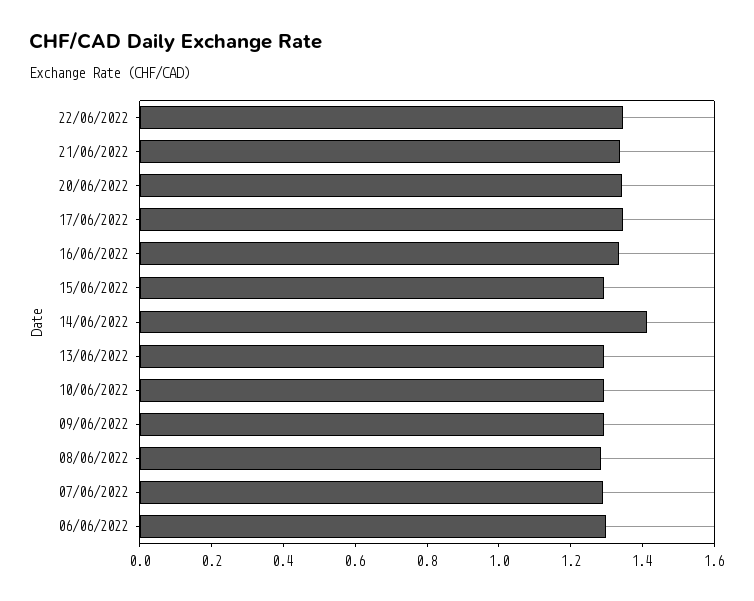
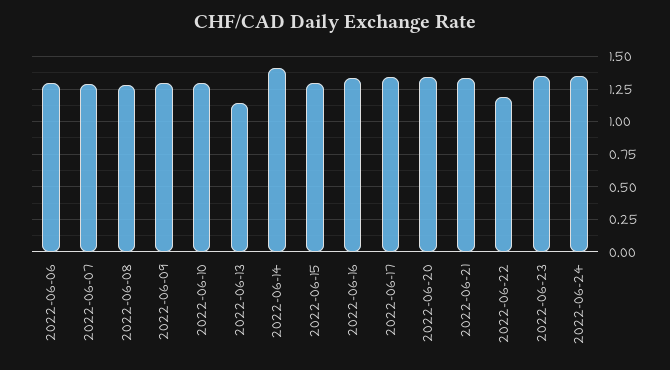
22/06/2022: 1.35 -> 1.2
13/06/2022: 1.3 -> 1.15
2022-06-23: none -> 1.35
2022-06-24: none -> 1.35

